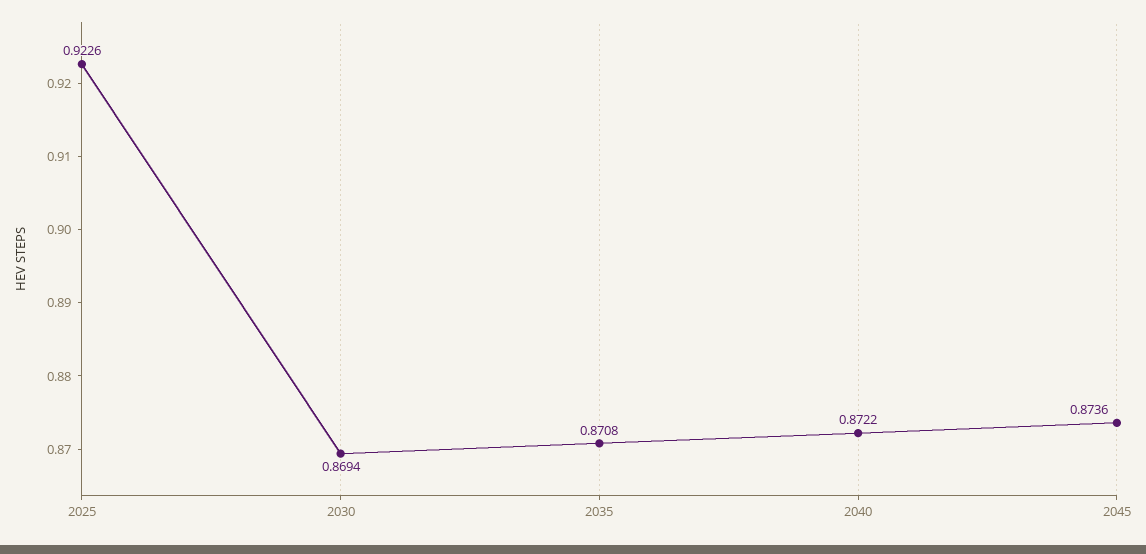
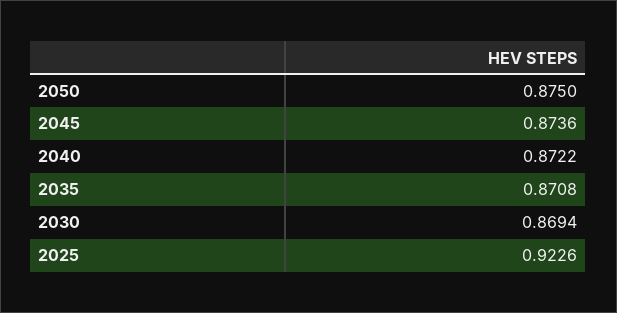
2050: none -> 0.875

